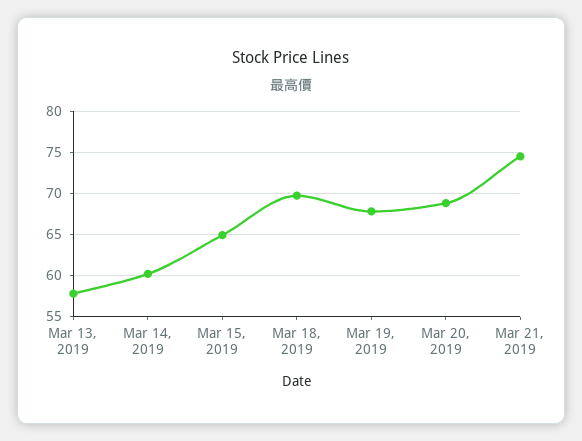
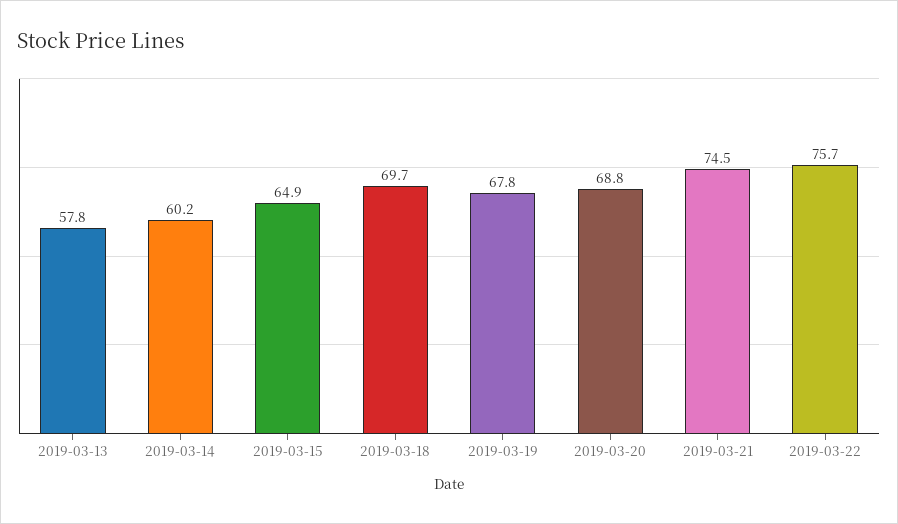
2019-03-22: none -> 75.7

